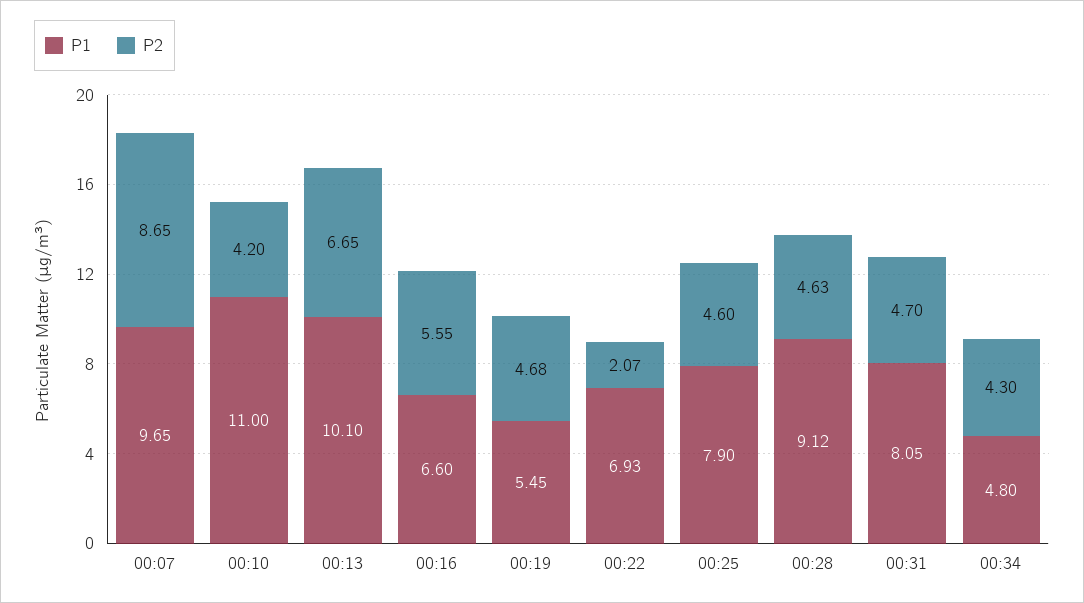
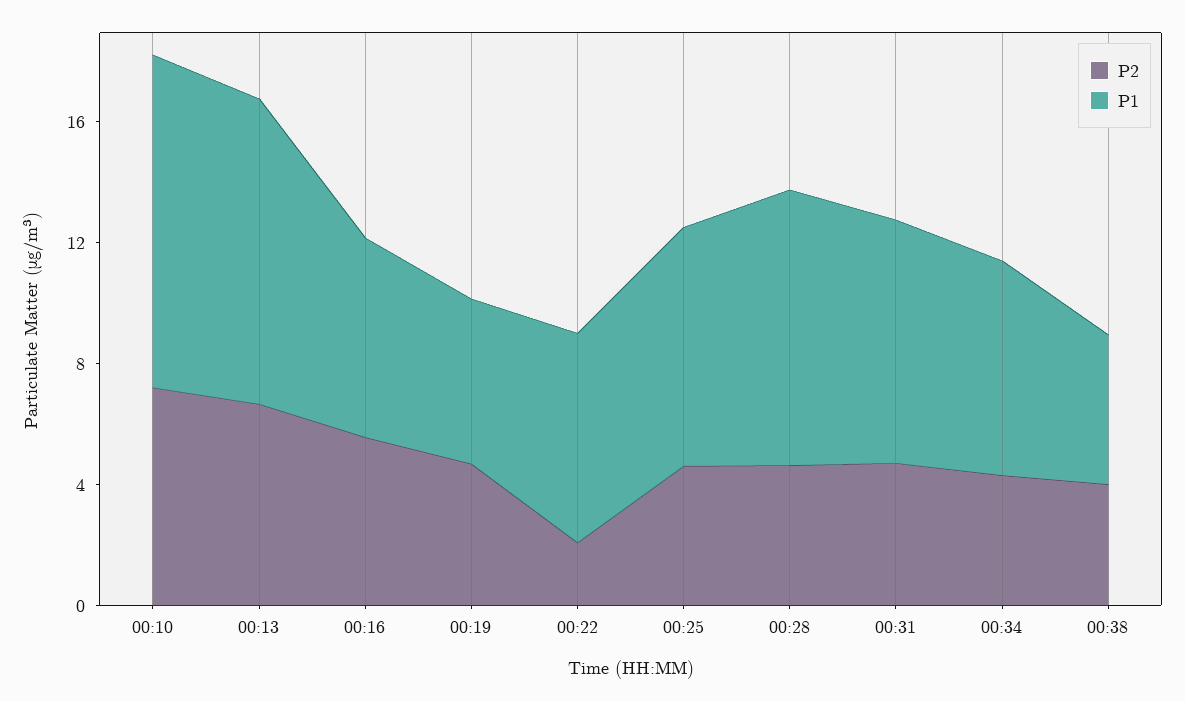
P1, 00:07: 9.65 -> none
P2, 00:07: 8.65 -> none
P2, 00:10: 4.2 -> 7
P1, 00:34: 4.8 -> 7
P2, 00:38: none -> 4
P1, 00:38: none -> 5

